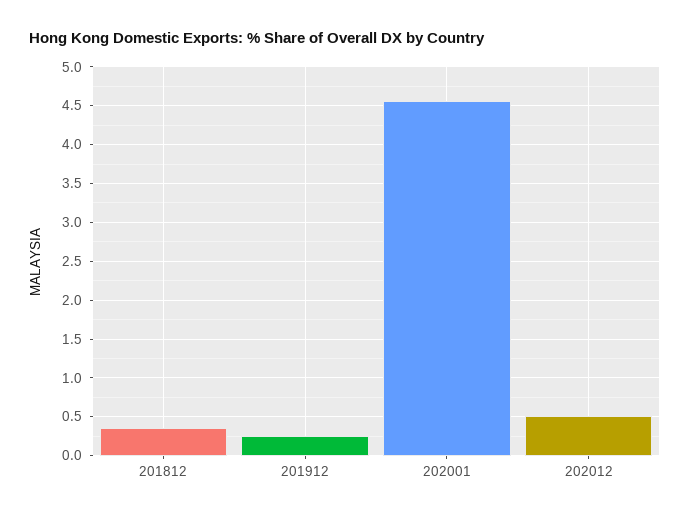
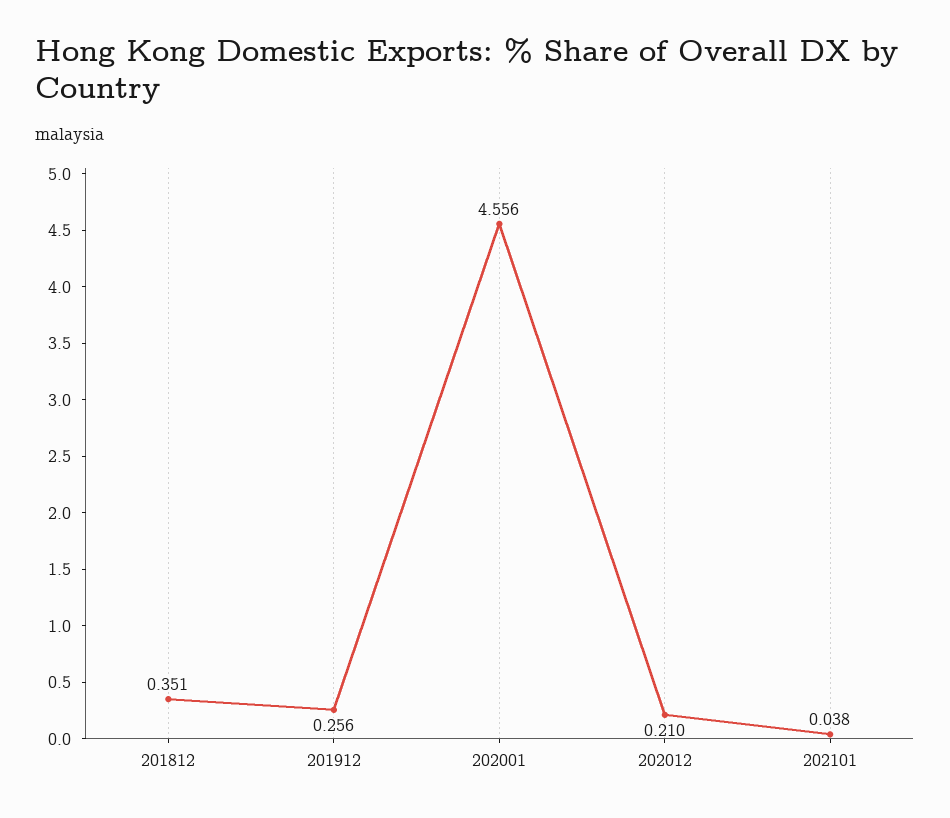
202012: 0.5 -> 0.21
202101: none -> 0.038

